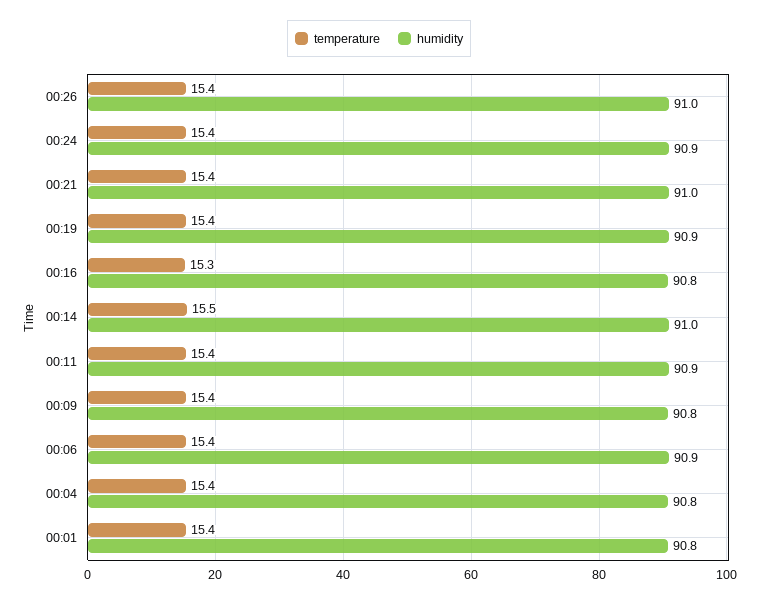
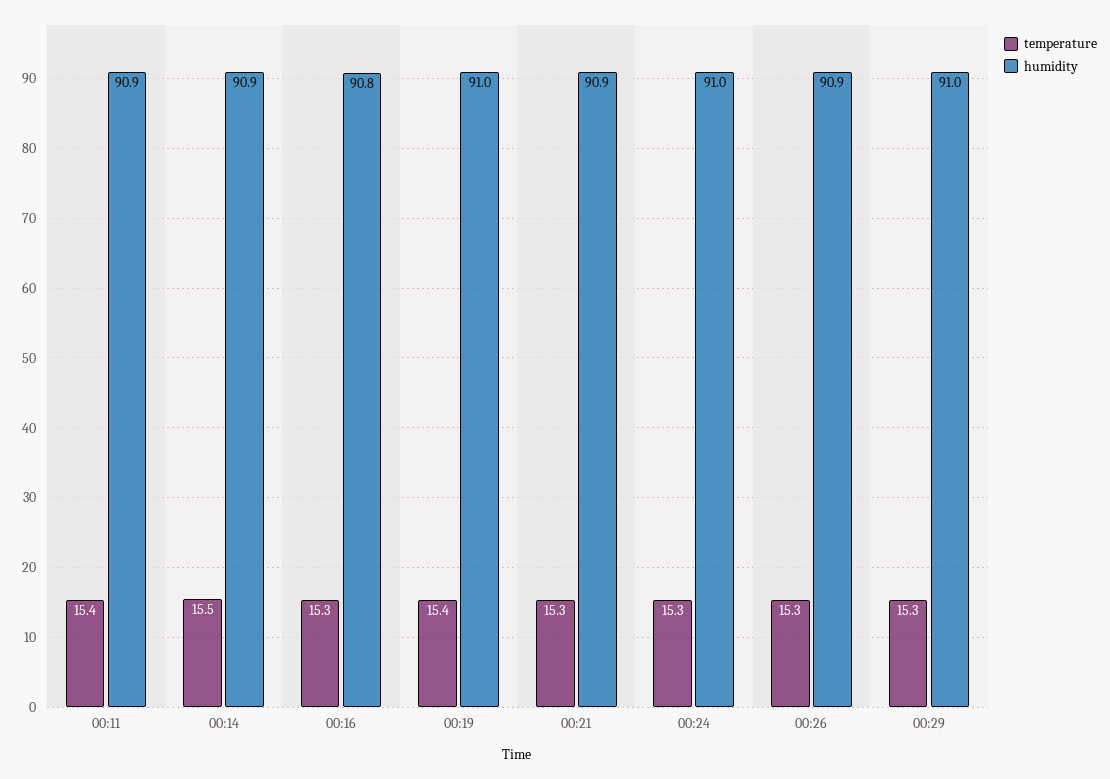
temperature, 00:26: 15.4 -> 15.3
humidity, 00:26: 91 -> 90.9
temperature, 00:24: 15.4 -> 15.3
humidity, 00:24: 90.9 -> 91
temperature, 00:21: 15.4 -> 15.3
humidity, 00:21: 91 -> 90.9
humidity, 00:19: 90.9 -> 91
humidity, 00:14: 91 -> 90.9
temperature, 00:09: 15.4 -> none
humidity, 00:09: 90.8 -> none
temperature, 00:06: 15.4 -> none
humidity, 00:06: 90.9 -> none
temperature, 00:04: 15.4 -> none
humidity, 00:04: 90.8 -> none
temperature, 00:01: 15.4 -> none
humidity, 00:01: 90.8 -> none
temperature, 00:29: none -> 15.3
humidity, 00:29: none -> 91

